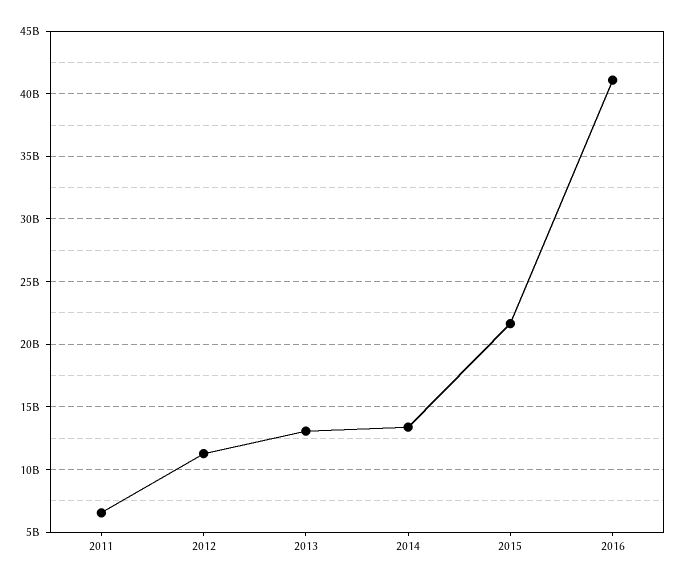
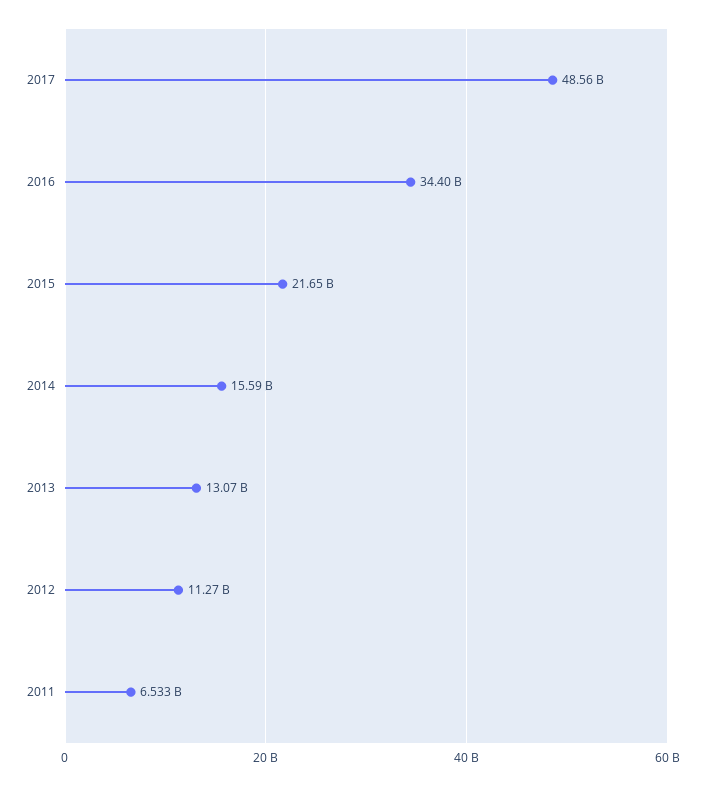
2014: 13500000000 -> 15590000000
2016: 41000000000 -> 34400000000
2017: none -> 48560000000

